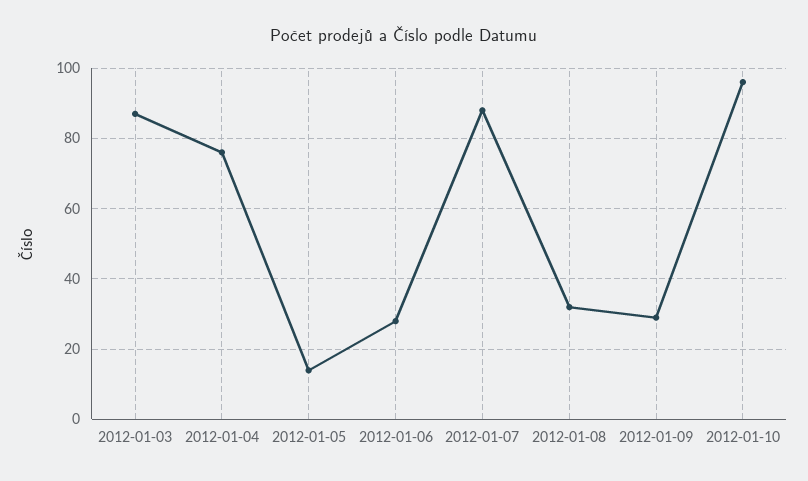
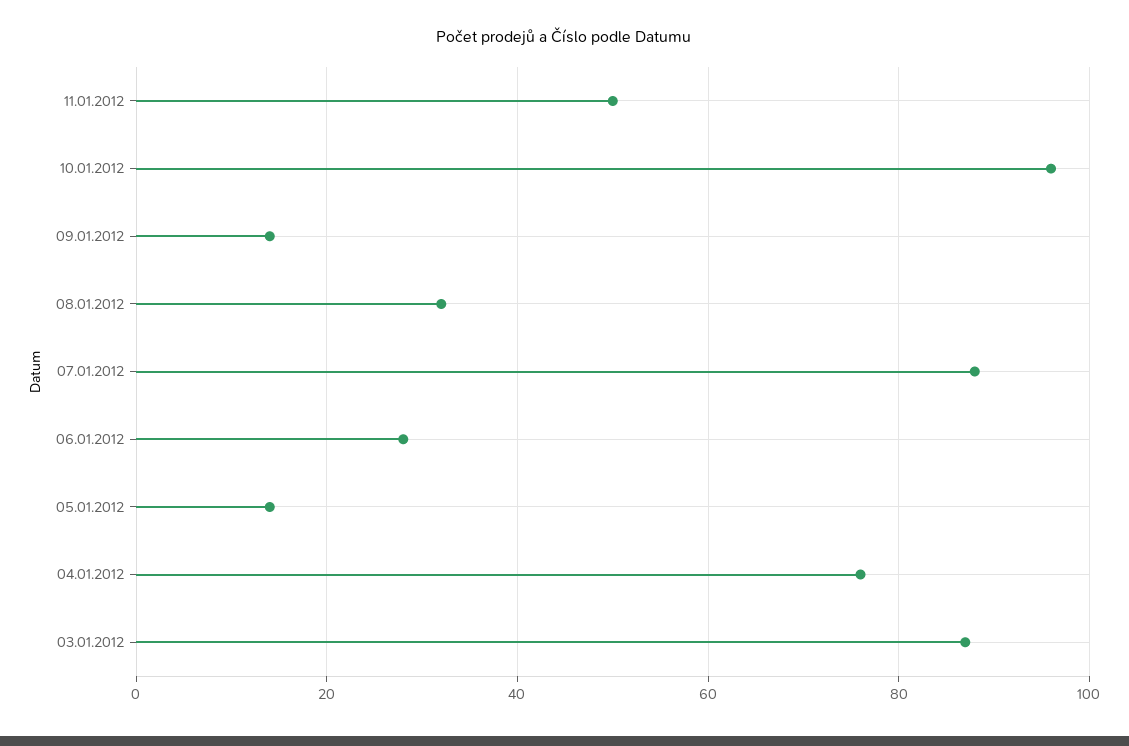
2012-01-09: 30 -> 15
11.01.2012: none -> 50

